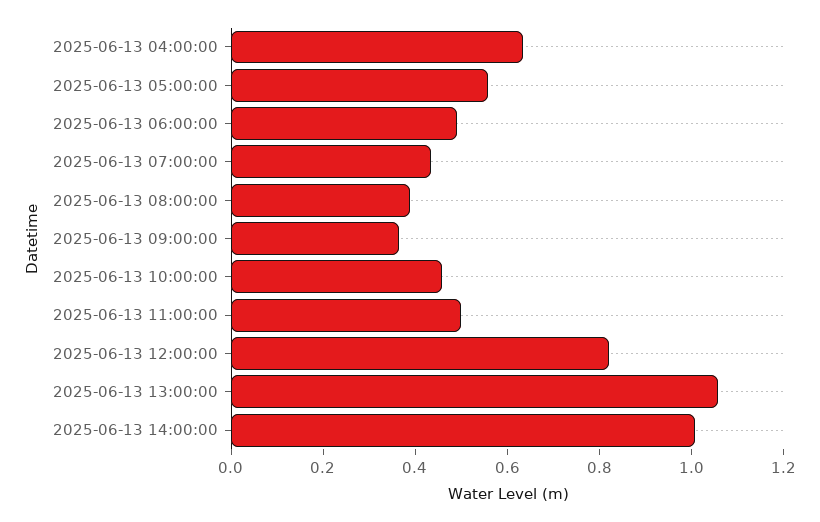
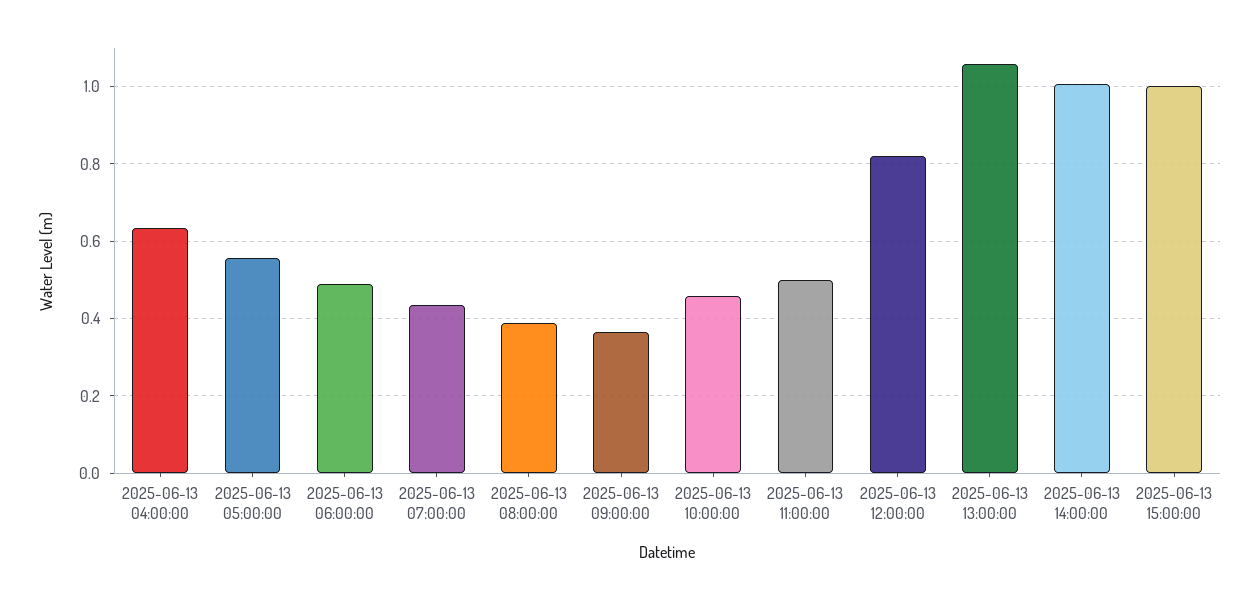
2025-06-13 15:00:00: none -> 1

